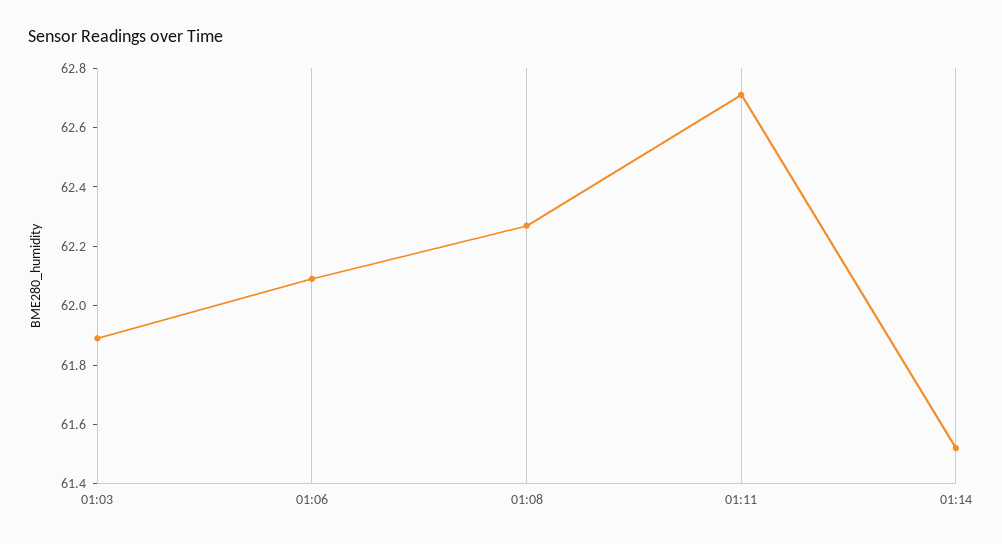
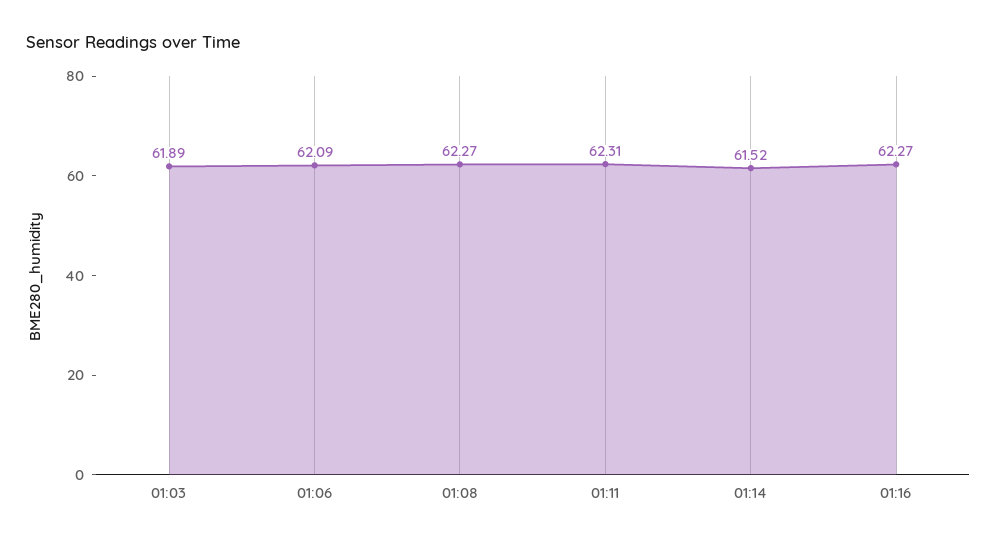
01:11: 62.7 -> 62.31
01:16: none -> 62.27

